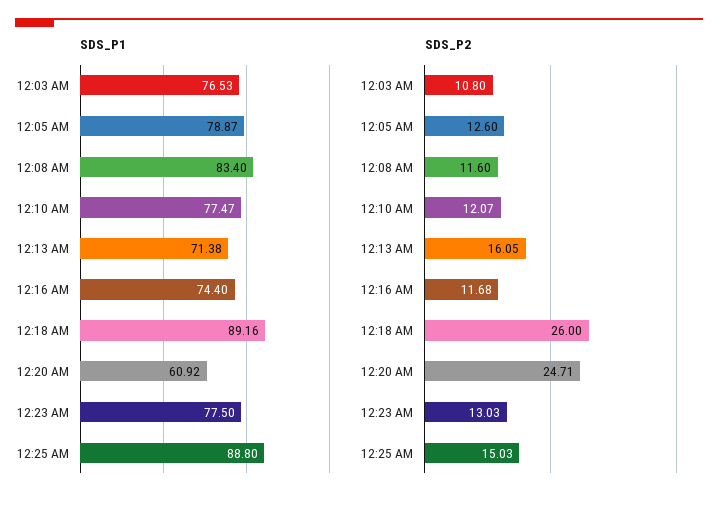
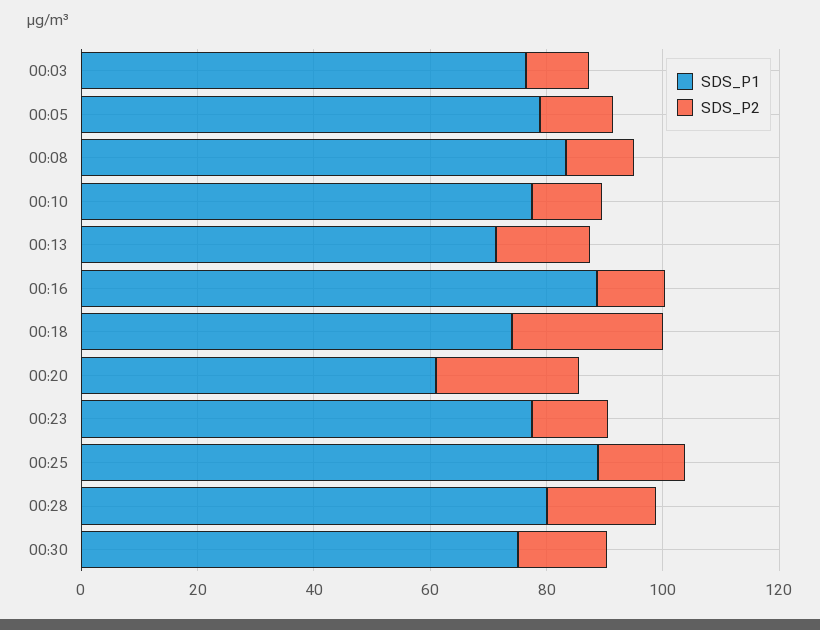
SDS_P1, 12:16 AM: 74.4 -> 90
SDS_P1, 12:18 AM: 89.16 -> 75
SDS_P1, 00:28: none -> 80
SDS_P2, 00:28: none -> 20
SDS_P1, 00:30: none -> 75
SDS_P2, 00:30: none -> 15

